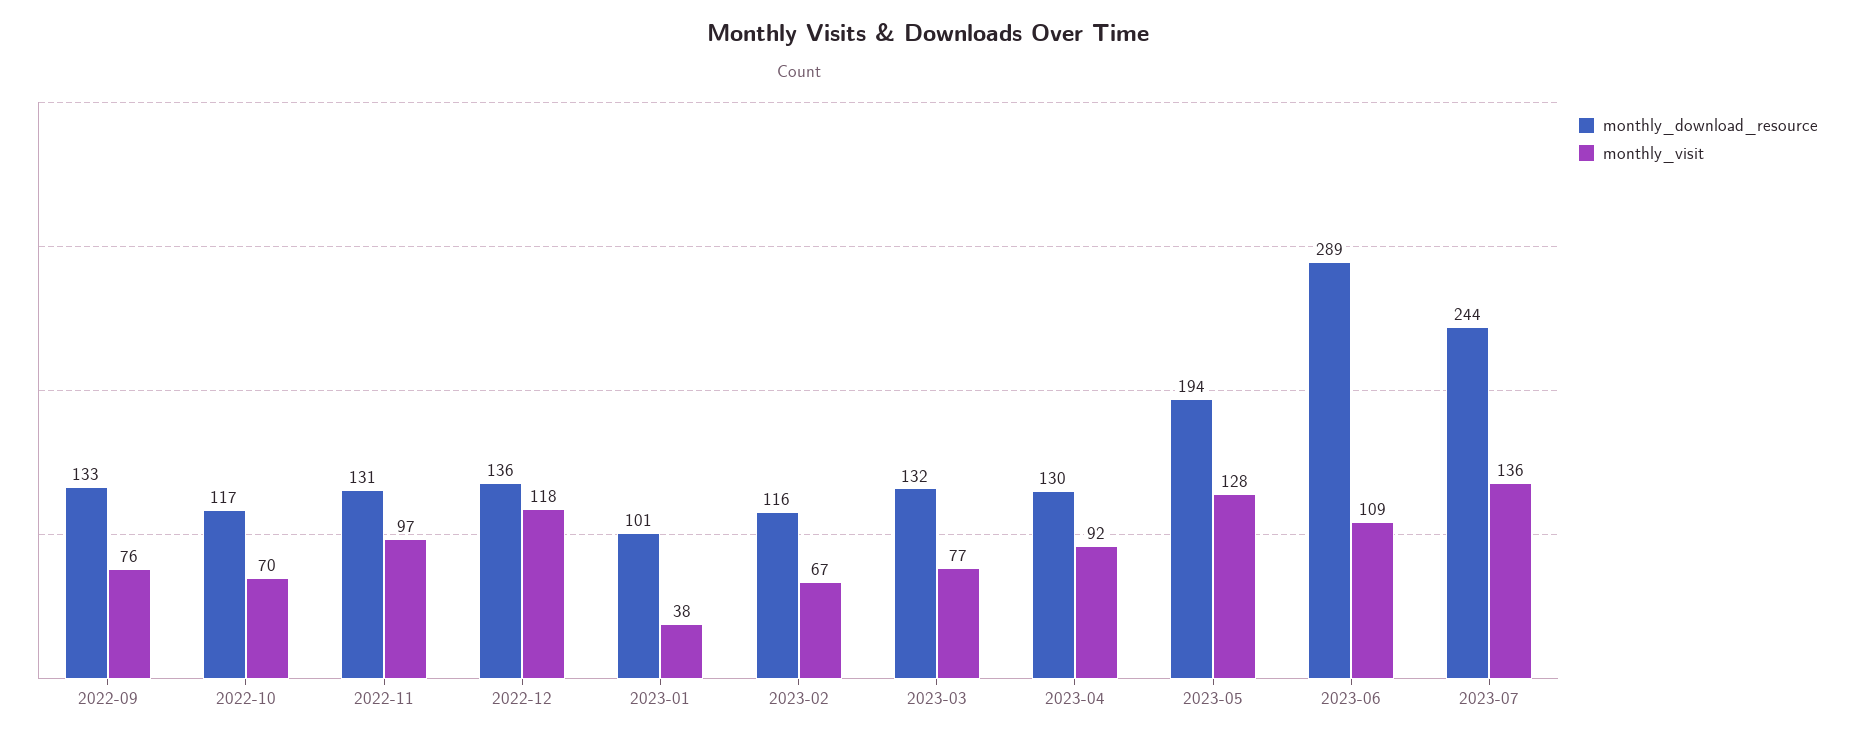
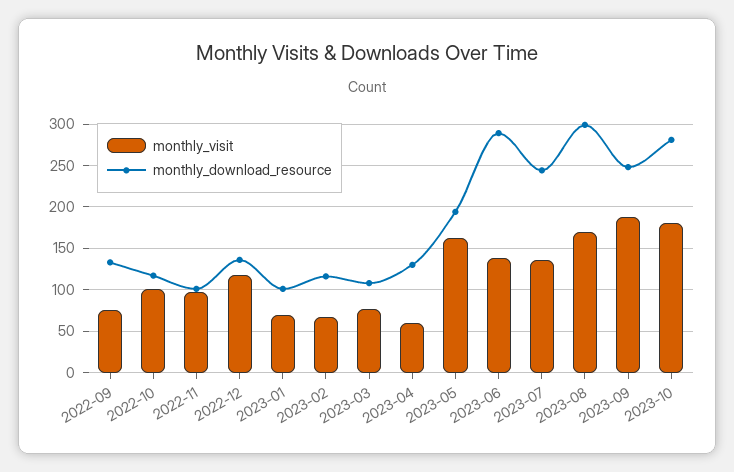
monthly_visit, 2022-10: 70 -> 100
monthly_download_resource, 2022-11: 131 -> 100
monthly_visit, 2023-01: 38 -> 70
monthly_download_resource, 2023-03: 132 -> 110
monthly_visit, 2023-04: 92 -> 60
monthly_visit, 2023-05: 128 -> 160
monthly_visit, 2023-06: 109 -> 140
monthly_visit, 2023-08: none -> 170
monthly_download_resource, 2023-08: none -> 300
monthly_visit, 2023-09: none -> 190
monthly_download_resource, 2023-09: none -> 250
monthly_visit, 2023-10: none -> 180
monthly_download_resource, 2023-10: none -> 280

